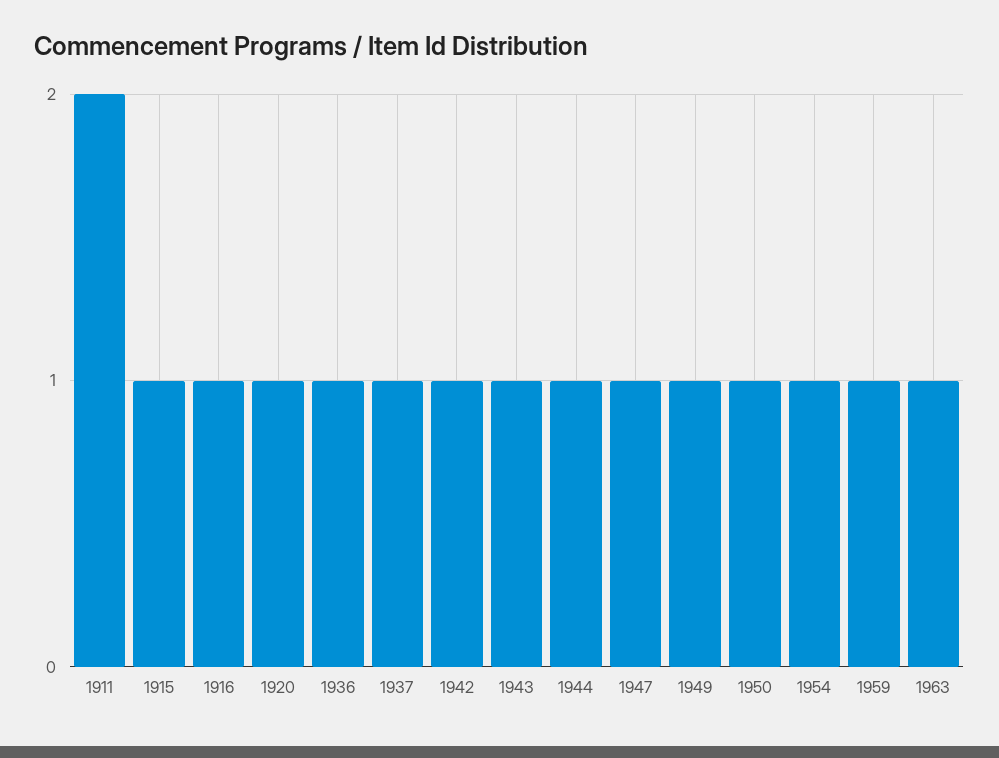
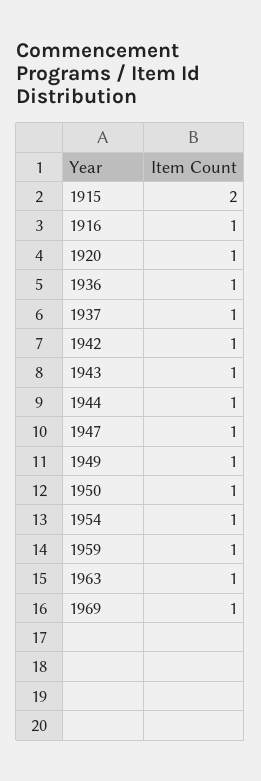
1911: 2 -> none
1915: 1 -> 2
1969: none -> 1

